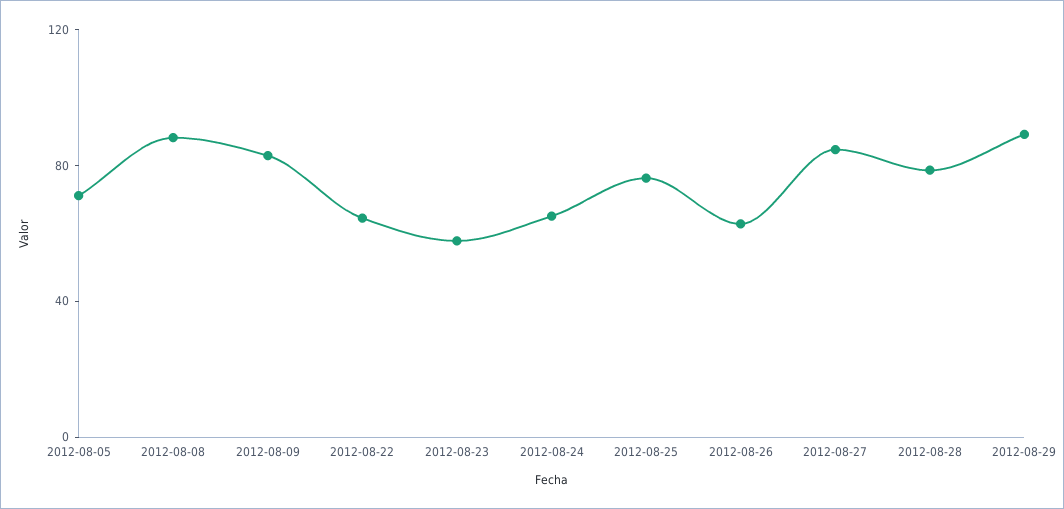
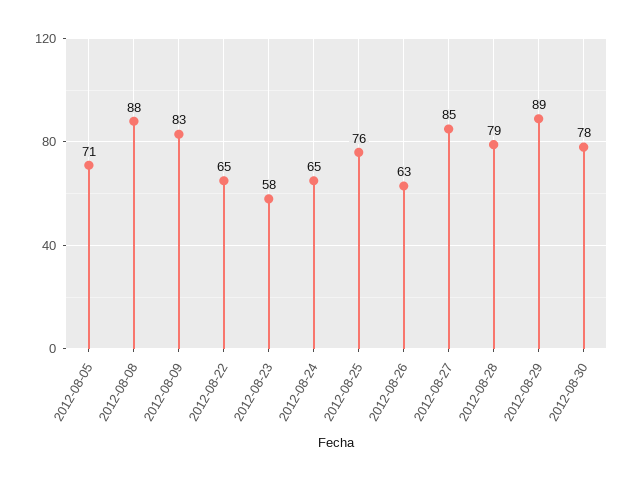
2012-08-30: none -> 78

